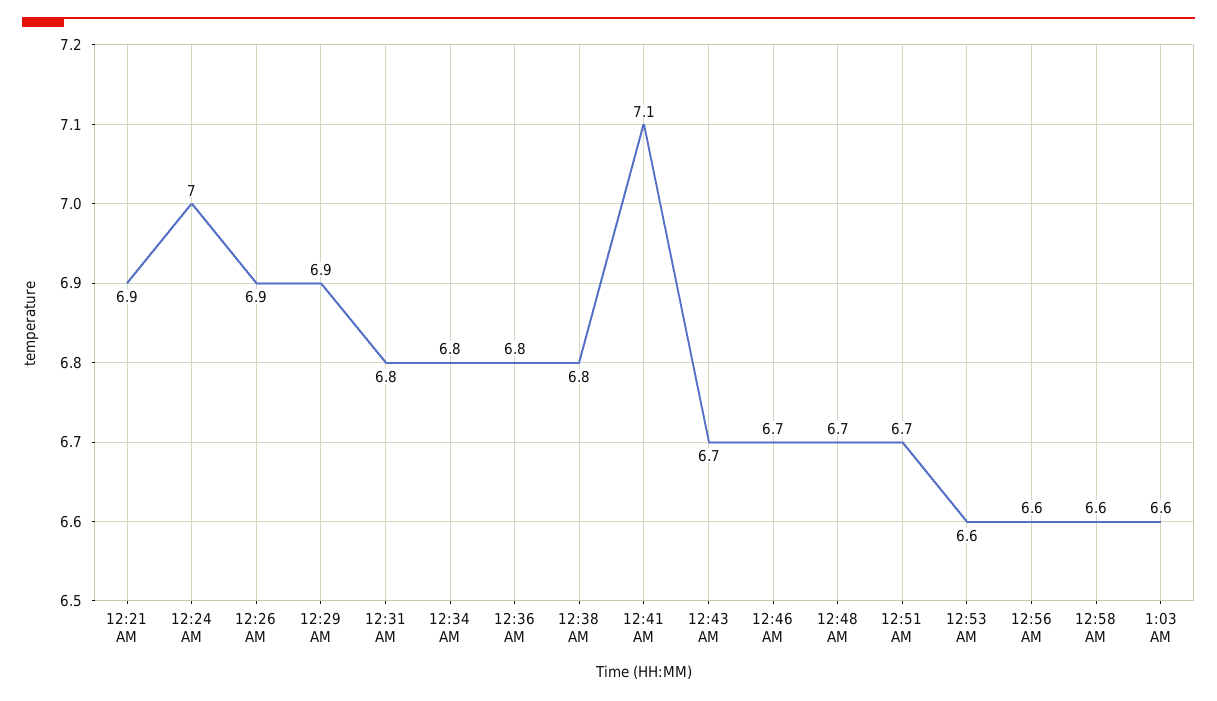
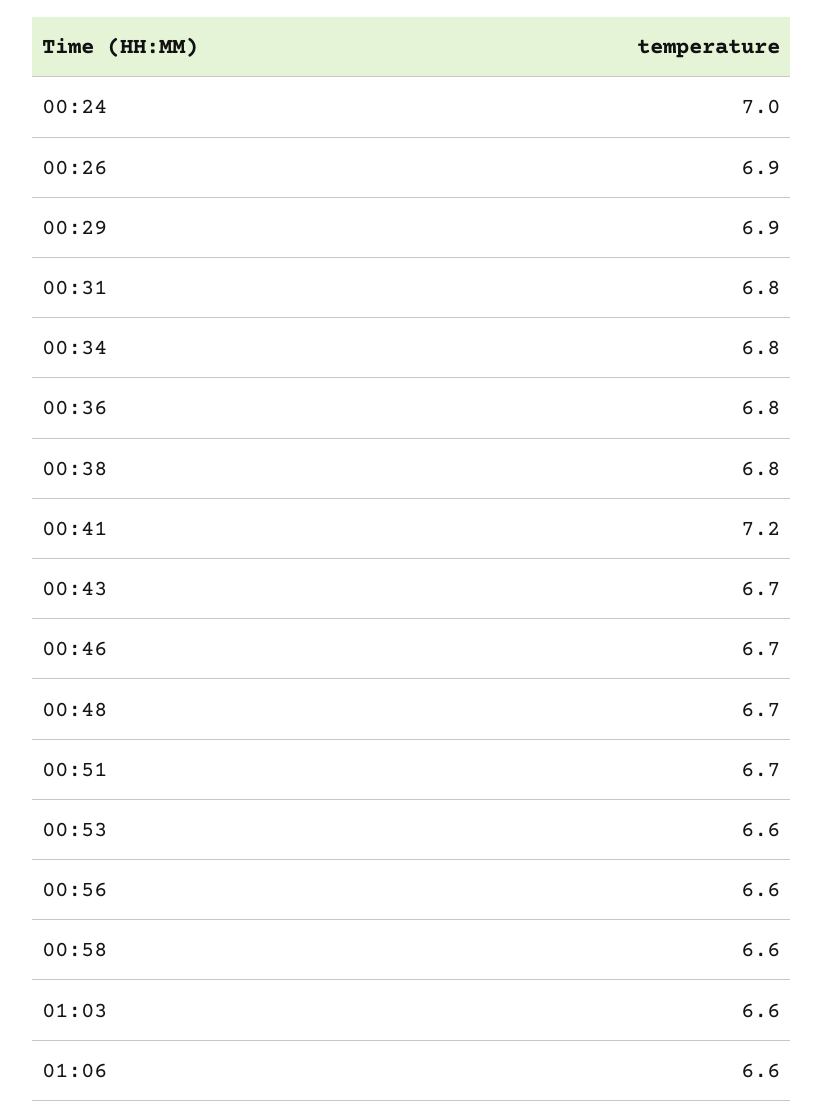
12:21 AM: 6.9 -> none
12:41 AM: 7.1 -> 7.2
01:06: none -> 6.6

